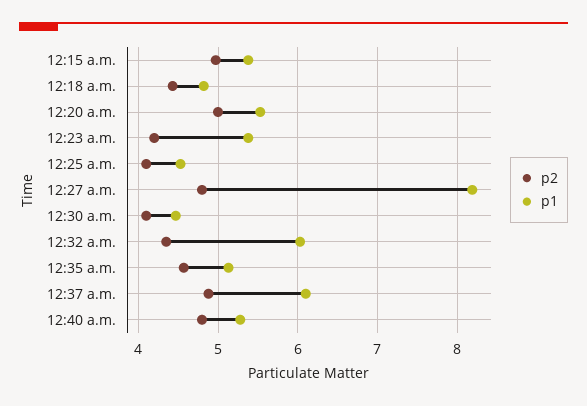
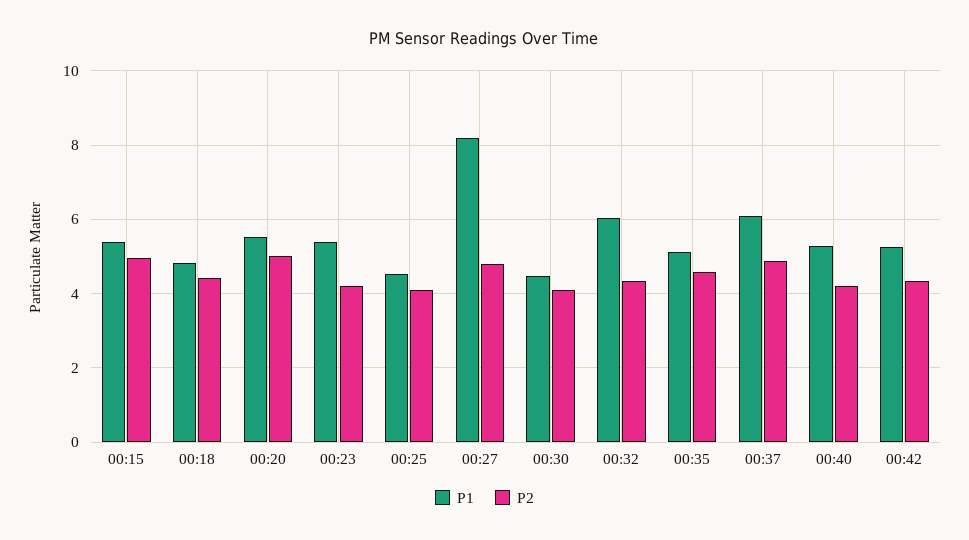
p2, 12:40 a.m.: 4.8 -> 4.2
p1, 00:42: none -> 5.2
p2, 00:42: none -> 4.4

